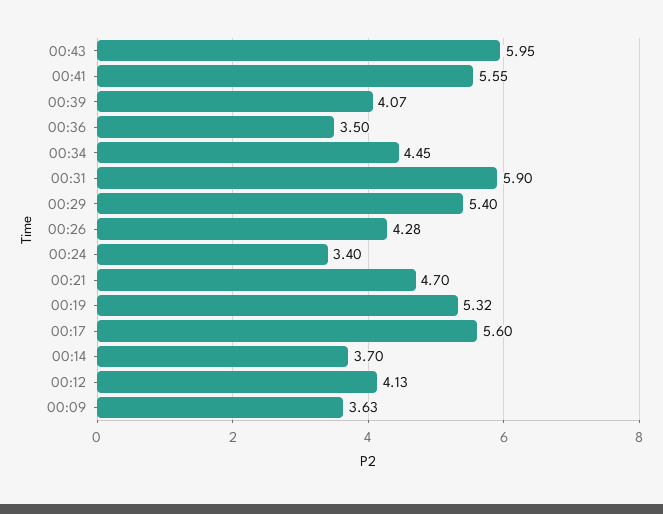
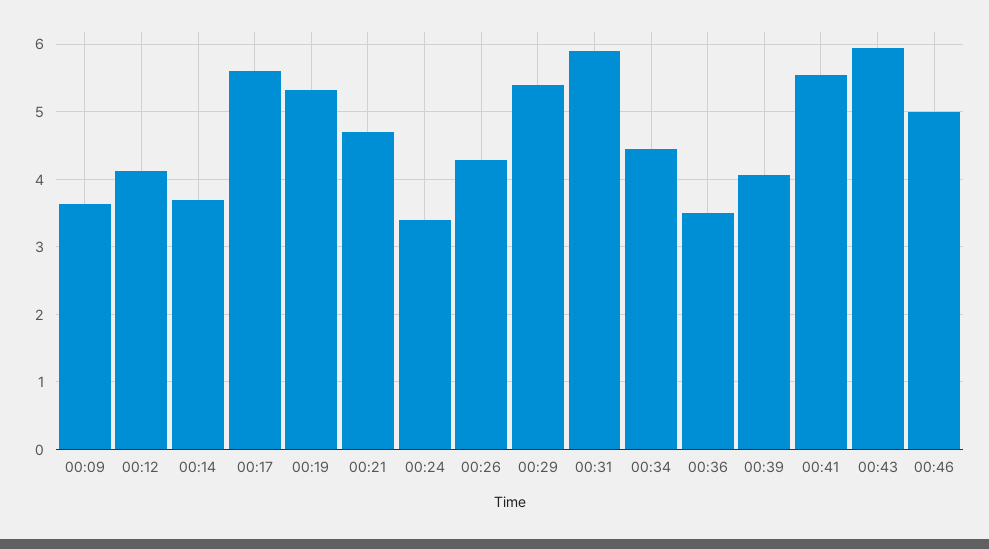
00:46: none -> 5

